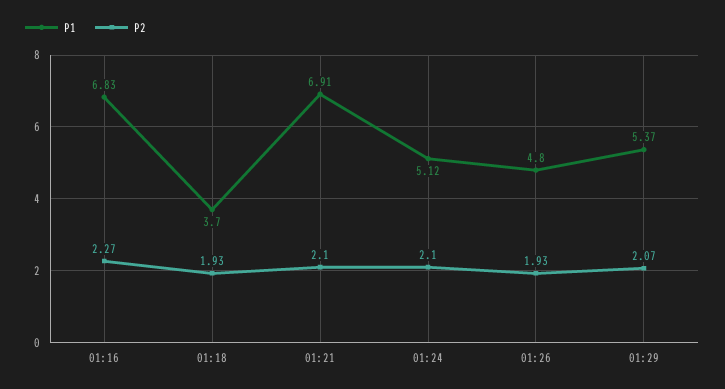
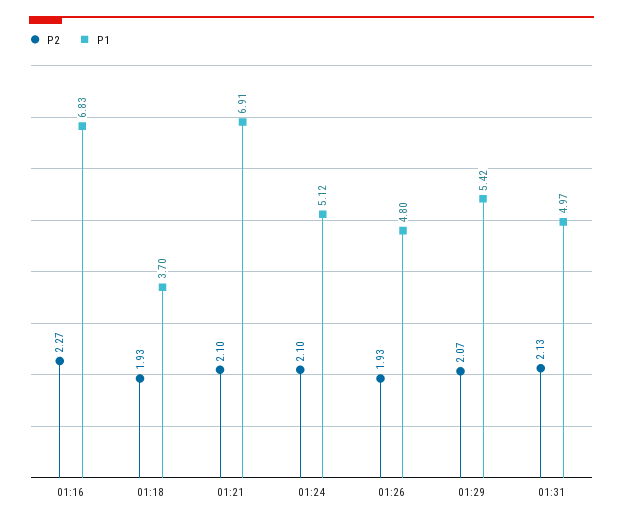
P1, 01:29: 5.37 -> 5.42
P2, 01:31: none -> 2.13
P1, 01:31: none -> 4.97

